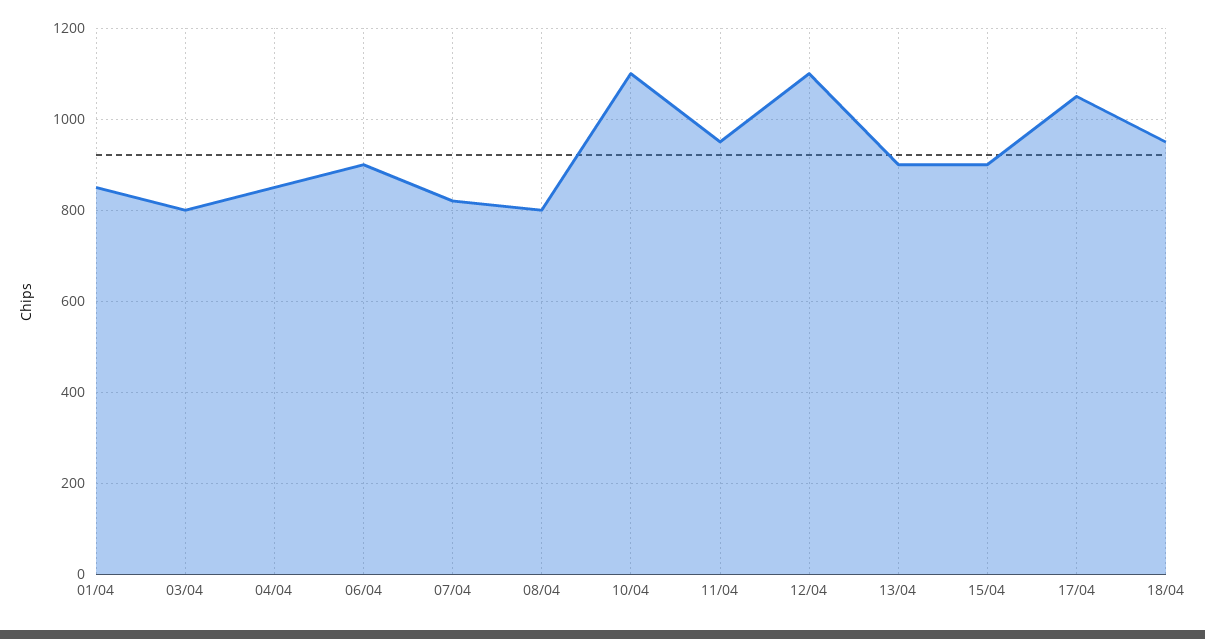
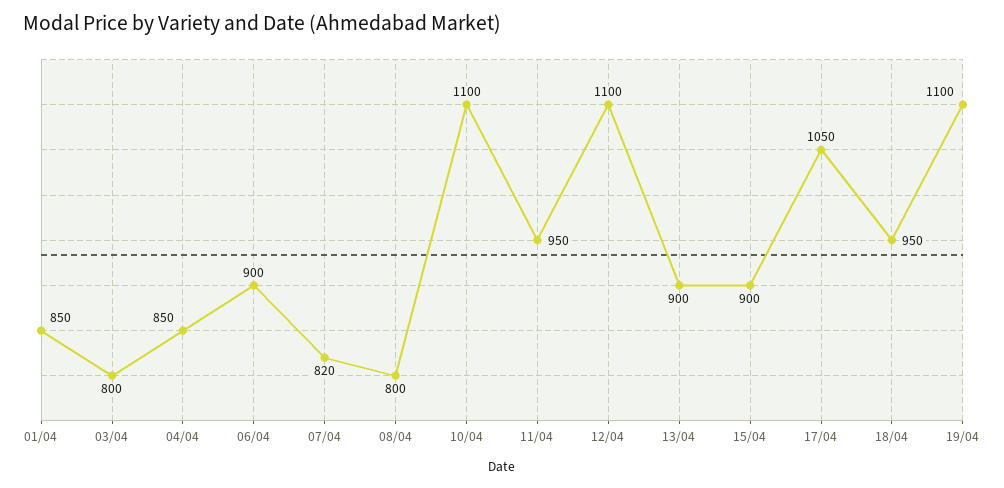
19/04: none -> 1100

